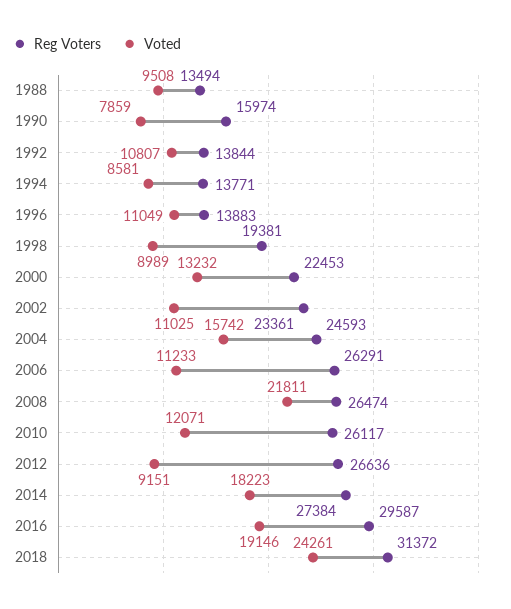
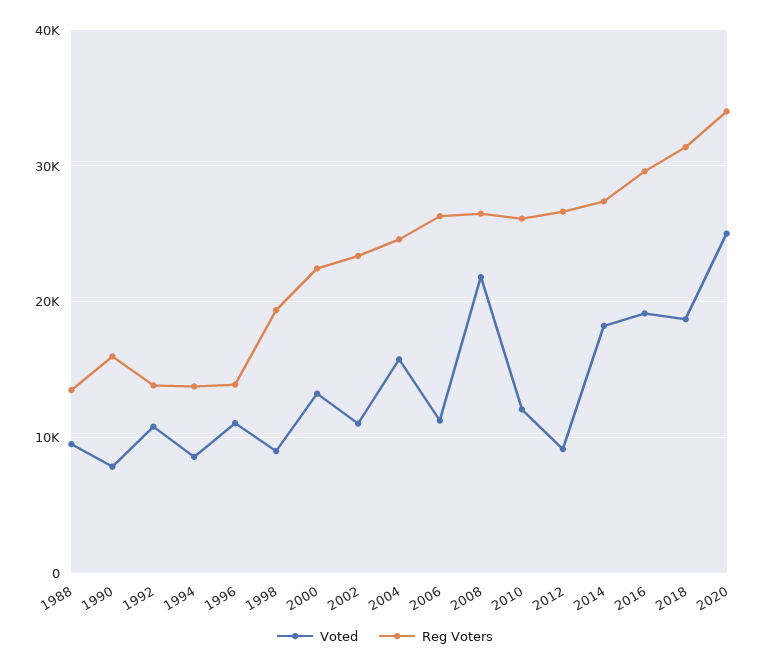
Voted, 2018: 24261 -> 19000
Voted, 2020: none -> 25000
Reg Voters, 2020: none -> 34000

